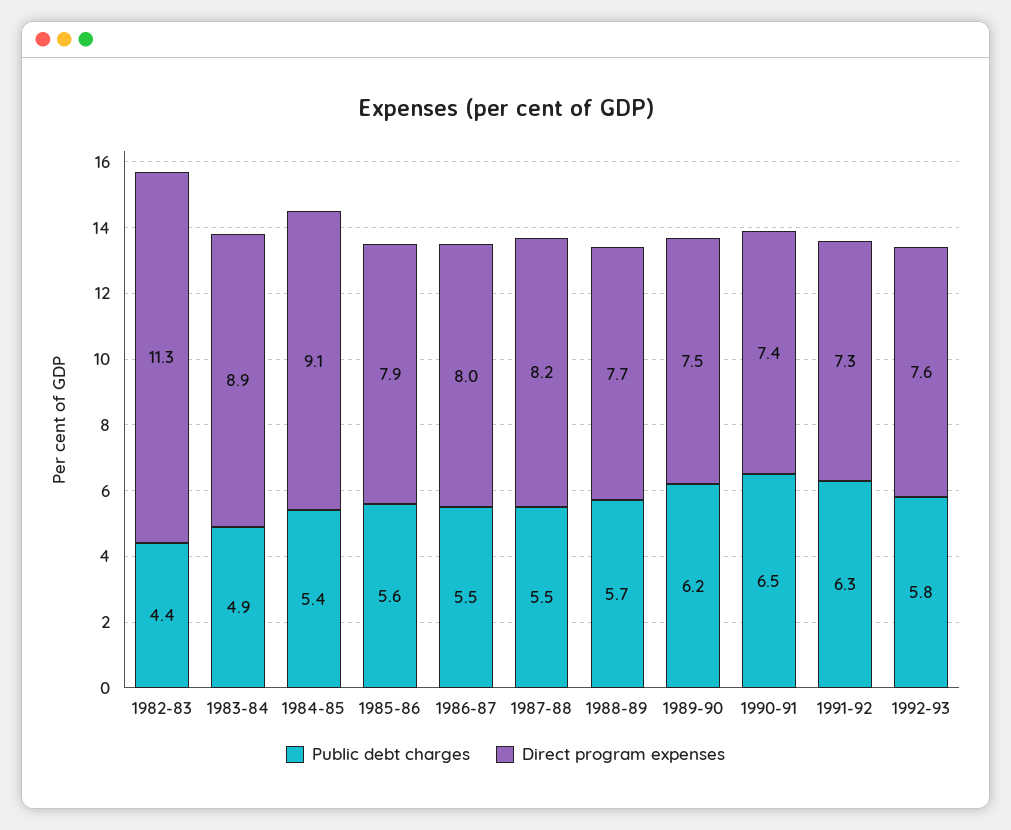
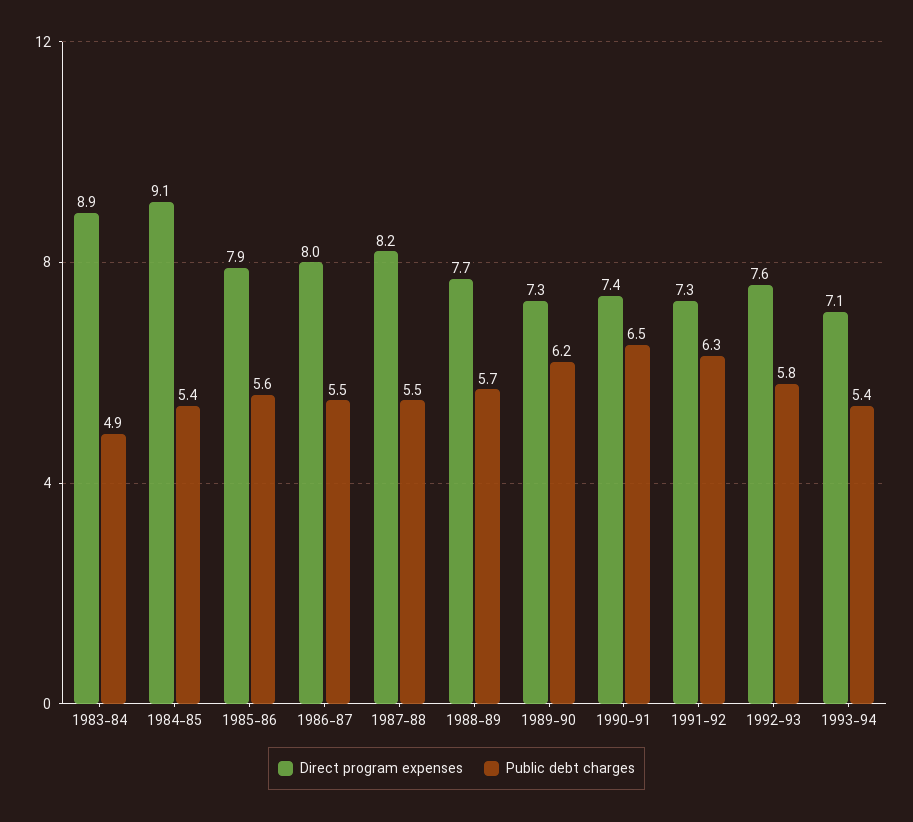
Public debt charges, 1982-83: 4.4 -> none
Direct program expenses, 1982-83: 11.3 -> none
Direct program expenses, 1989-90: 7.5 -> 7.3
Direct program expenses, 1993-94: none -> 7.1
Public debt charges, 1993-94: none -> 5.4

